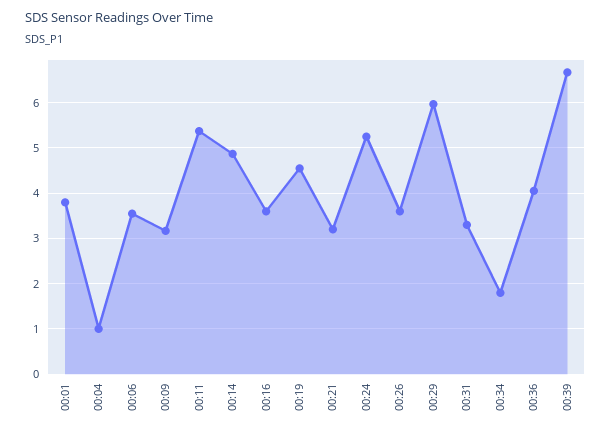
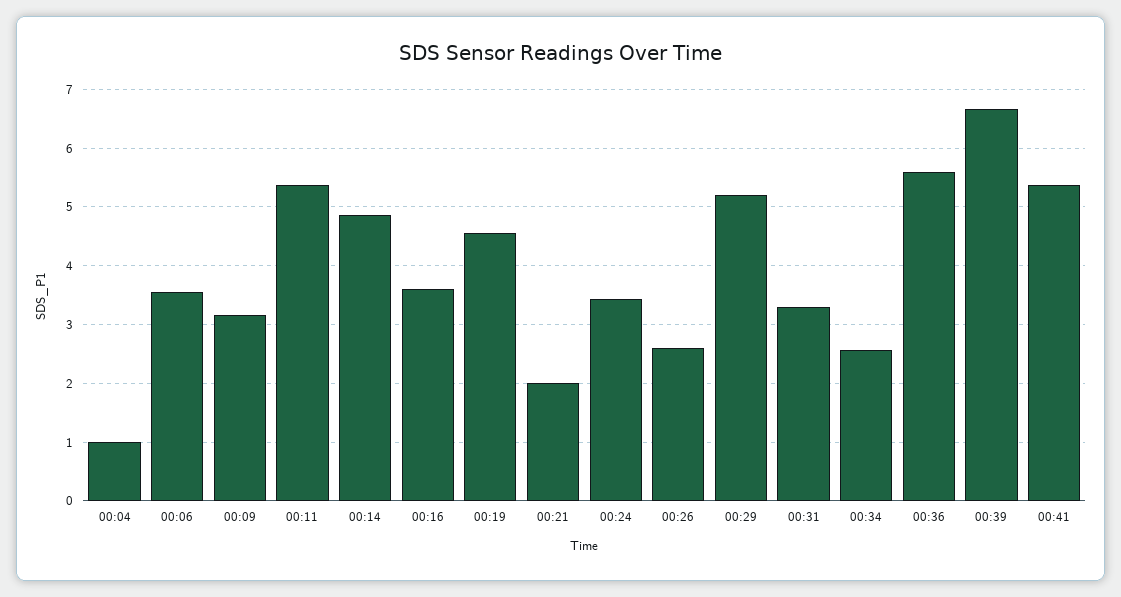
00:01: 3.8 -> none
00:21: 3.2 -> 2
00:24: 5.2 -> 3.4
00:26: 3.6 -> 2.6
00:29: 6 -> 5.2
00:34: 1.8 -> 2.6
00:36: 4 -> 5.6
00:41: none -> 5.4

